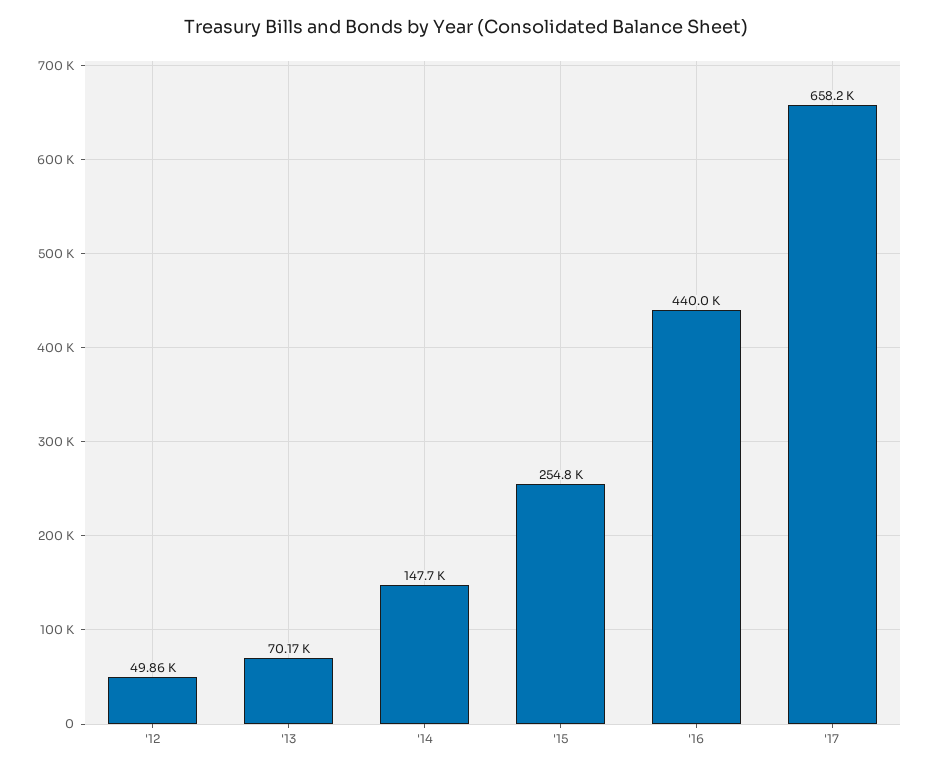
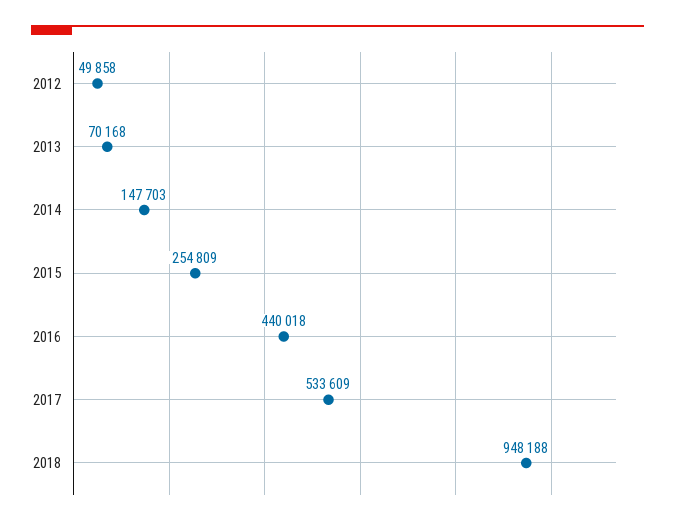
'17: 658200 -> 533609
2018: none -> 948188

